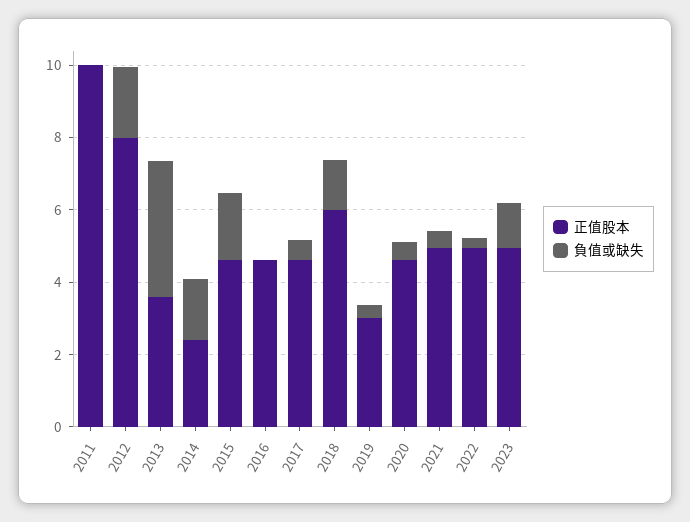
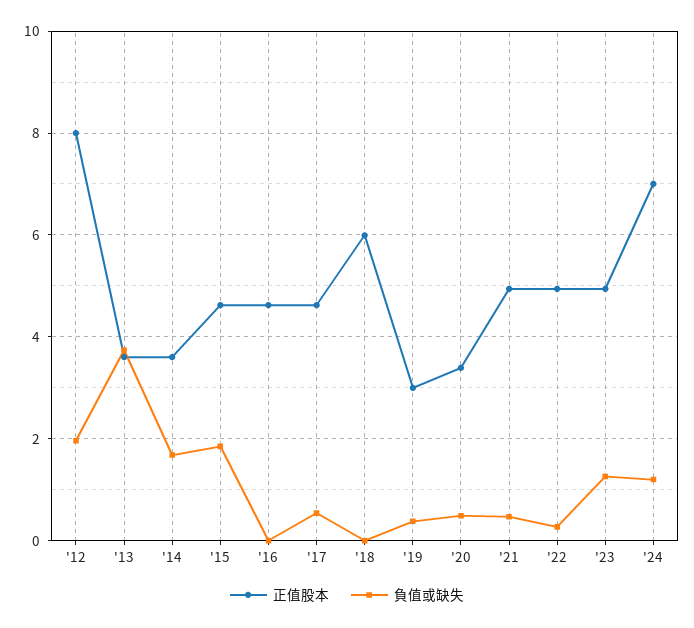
正值股本, 2011: 10 -> none
負值或缺失, 2011: 0 -> none
正值股本, 2014: 2.5 -> 3.6
負值或缺失, 2018: 1.5 -> 0
正值股本, 2020: 4.5 -> 3.4
正值股本, '24: none -> 7
負值或缺失, '24: none -> 1.2

